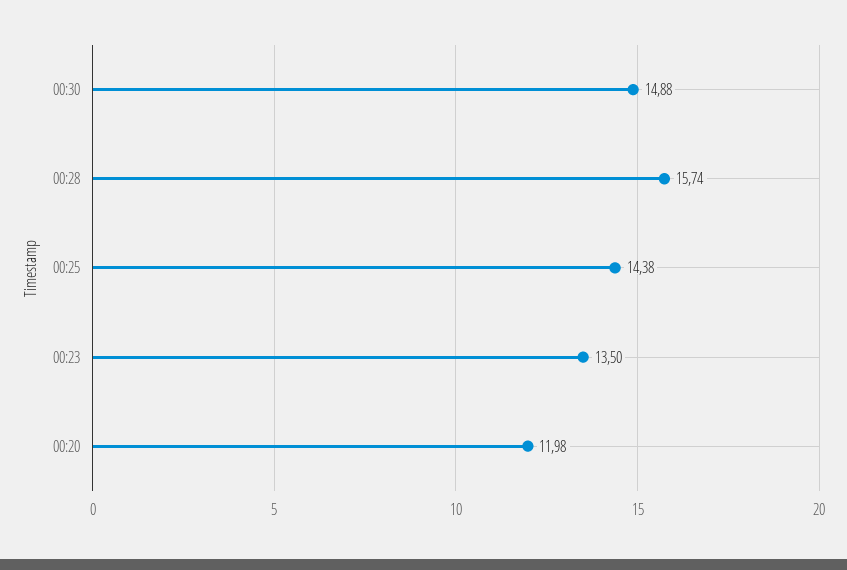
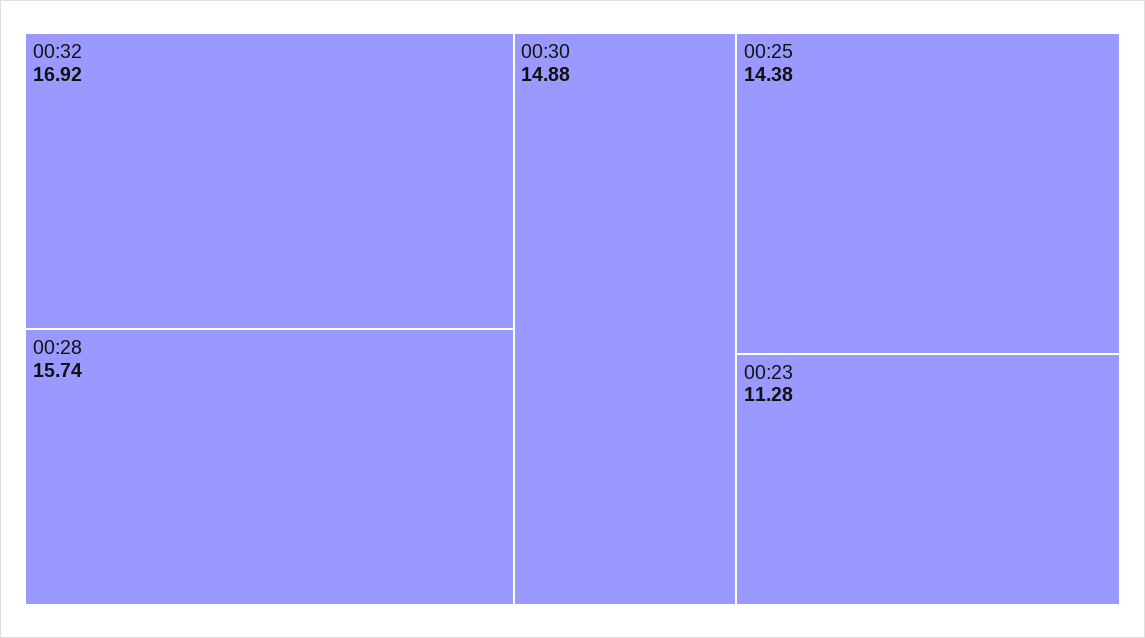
00:23: 13.5 -> 11.28
00:20: 11.98 -> none
00:32: none -> 16.92

